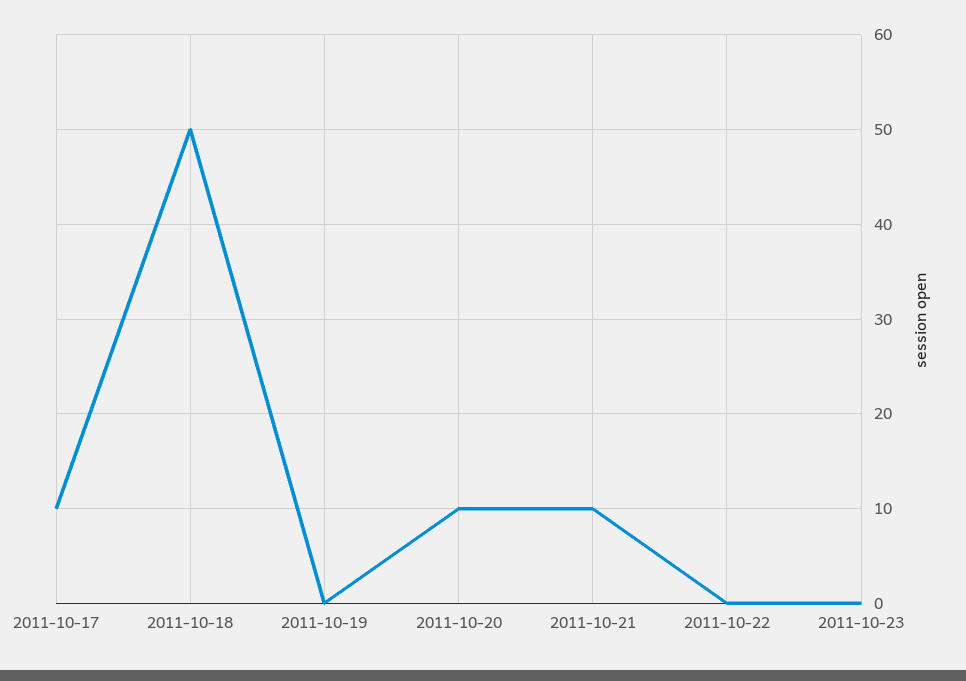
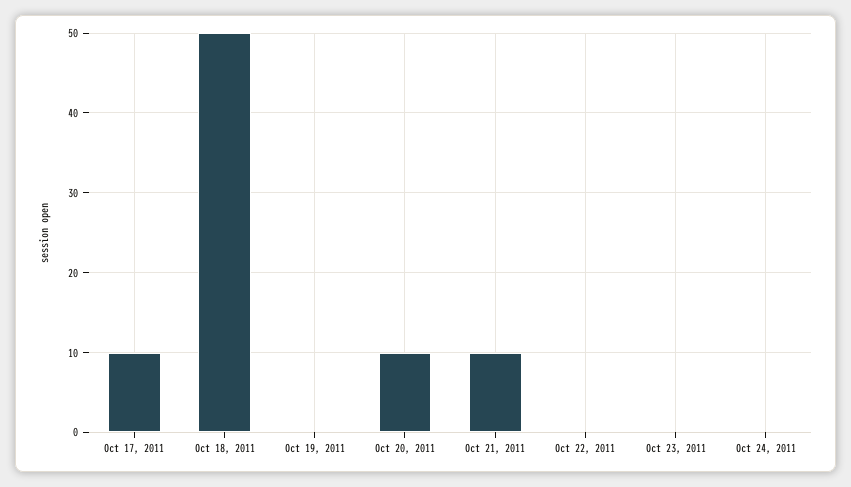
Oct 24, 2011: none -> 0

